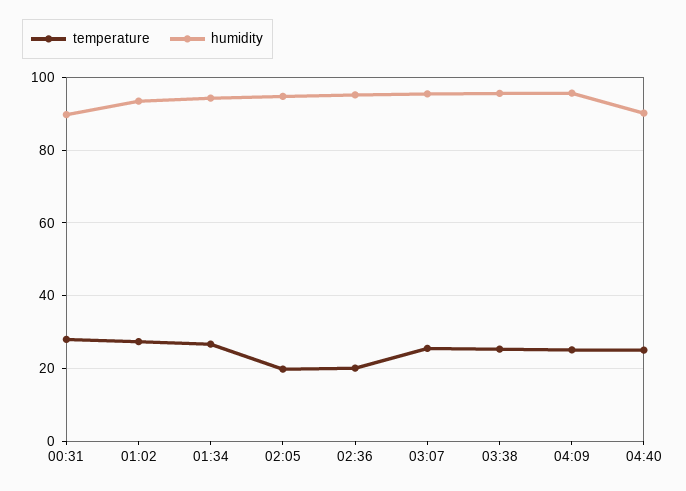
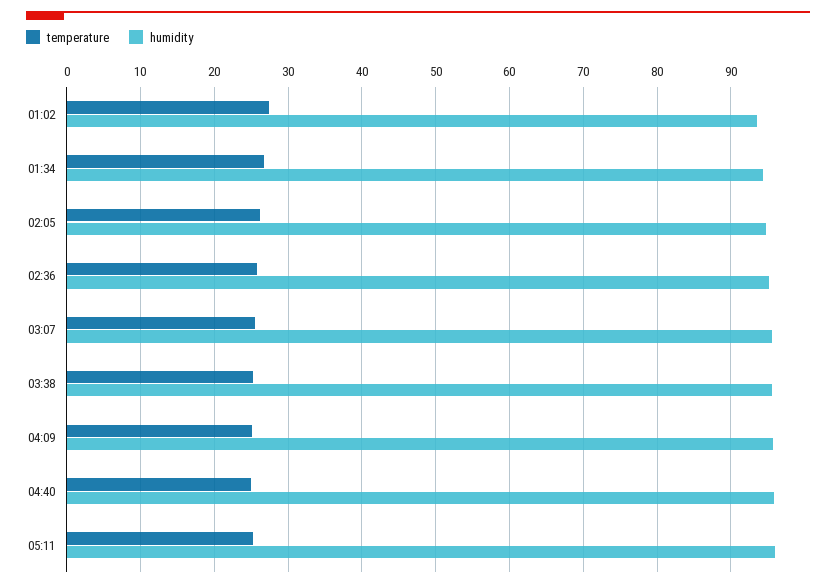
temperature, 00:31: 28 -> none
humidity, 00:31: 90 -> none
temperature, 02:05: 20 -> 26
temperature, 02:36: 20 -> 26
humidity, 04:40: 90 -> 96
temperature, 05:11: none -> 25
humidity, 05:11: none -> 96

